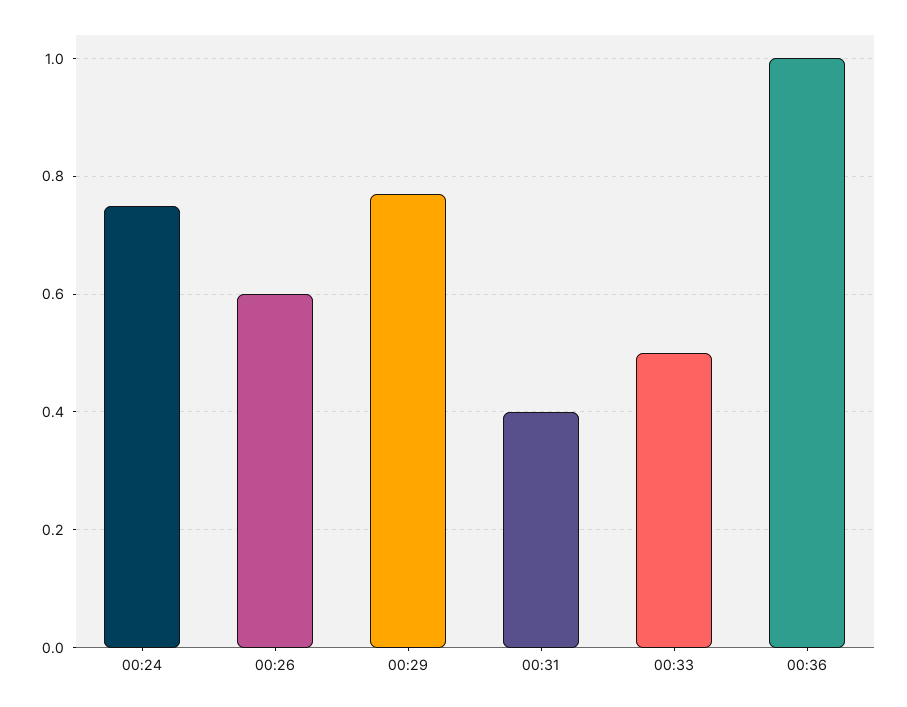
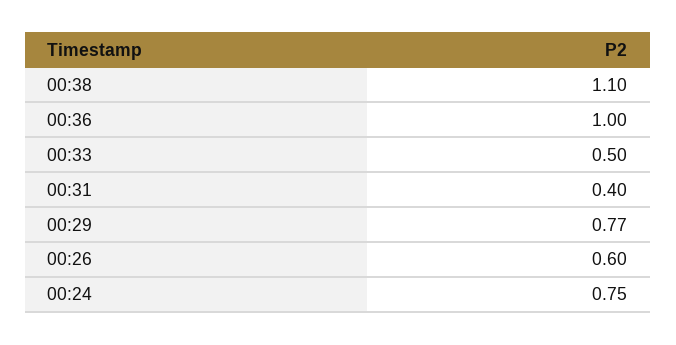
00:38: none -> 1.1

